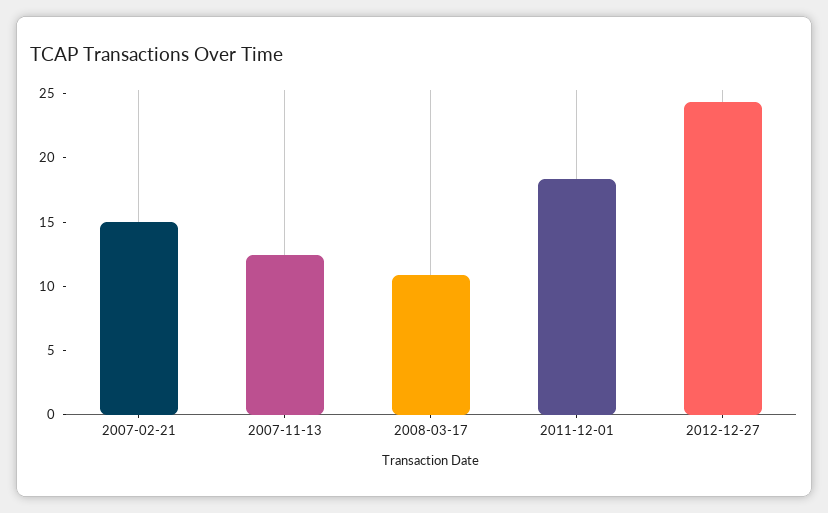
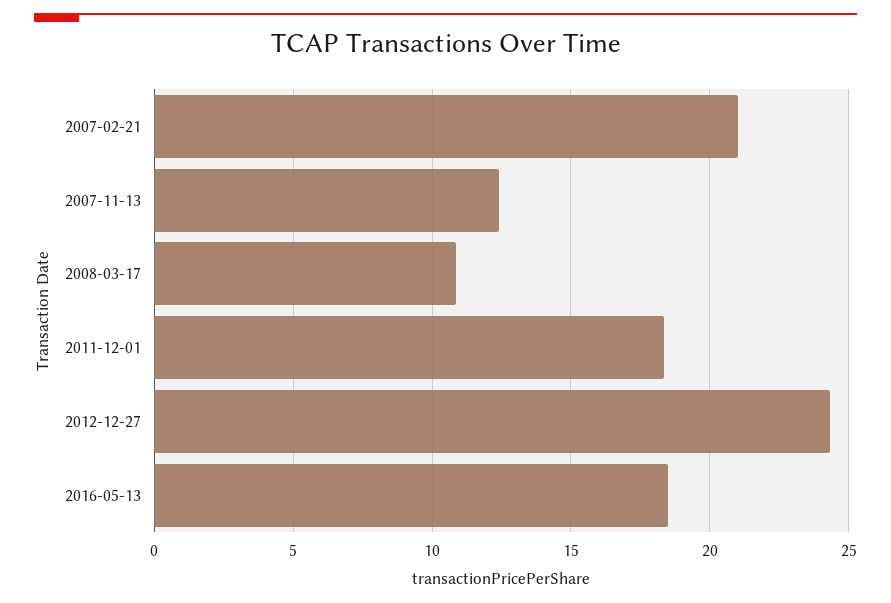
2007-02-21: 15 -> 21
2016-05-13: none -> 18.5

